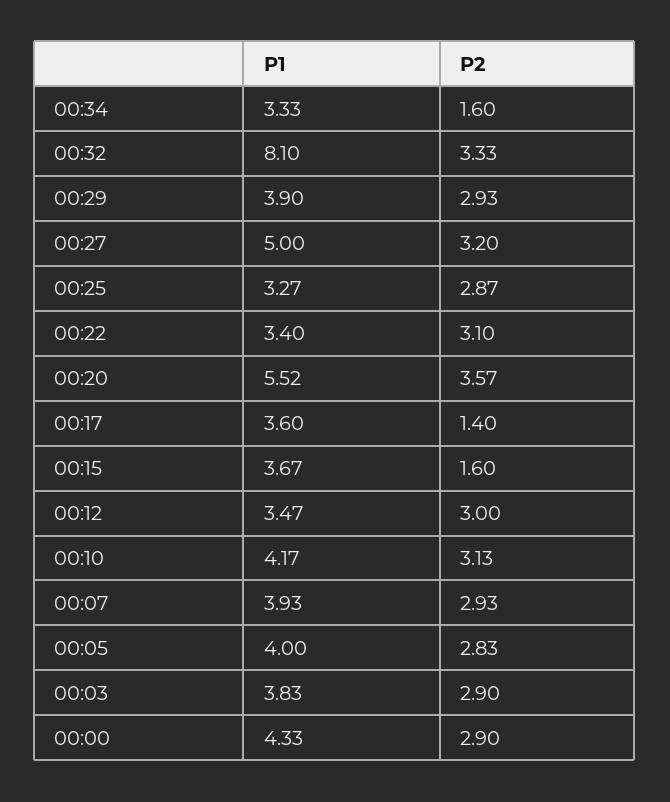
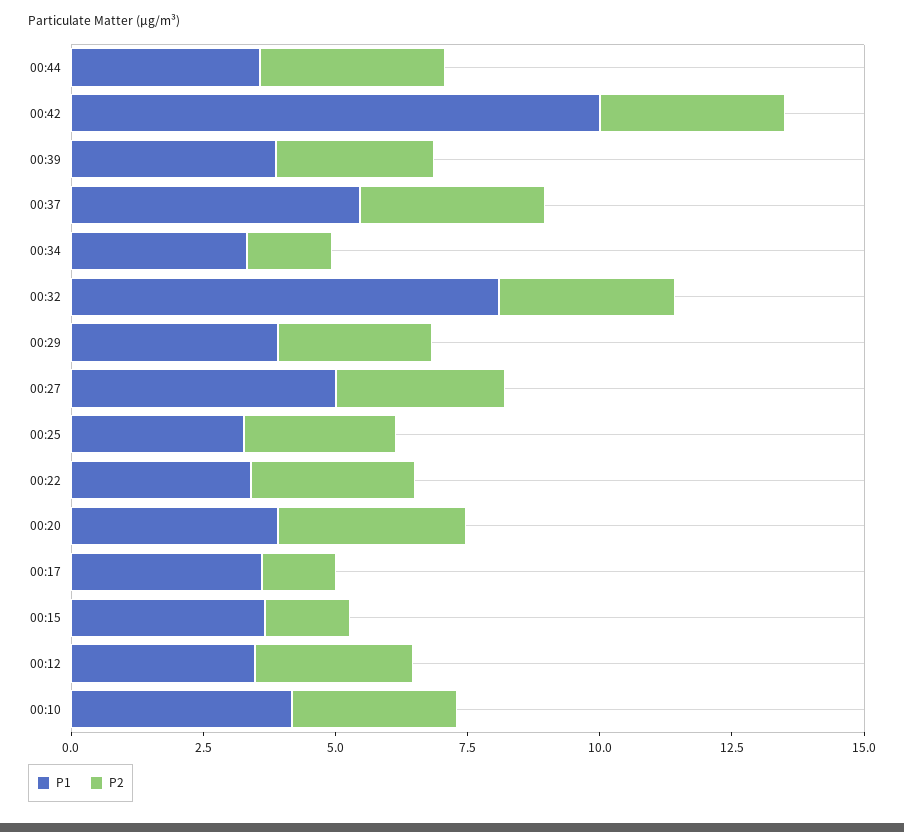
P1, 00:20: 5.52 -> 4
P1, 00:07: 3.93 -> none
P2, 00:07: 2.93 -> none
P1, 00:05: 4 -> none
P2, 00:05: 2.83 -> none
P1, 00:03: 3.83 -> none
P2, 00:03: 2.9 -> none
P1, 00:00: 4.33 -> none
P2, 00:00: 2.9 -> none
P1, 00:44: none -> 3.5
P2, 00:44: none -> 3.5
P1, 00:42: none -> 10
P2, 00:42: none -> 3.5
P1, 00:39: none -> 4
P2, 00:39: none -> 3
P1, 00:37: none -> 5.5
P2, 00:37: none -> 3.5

